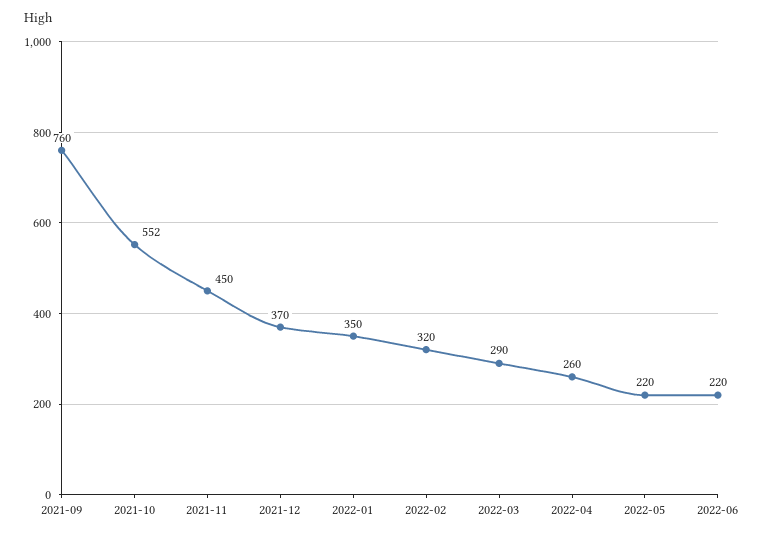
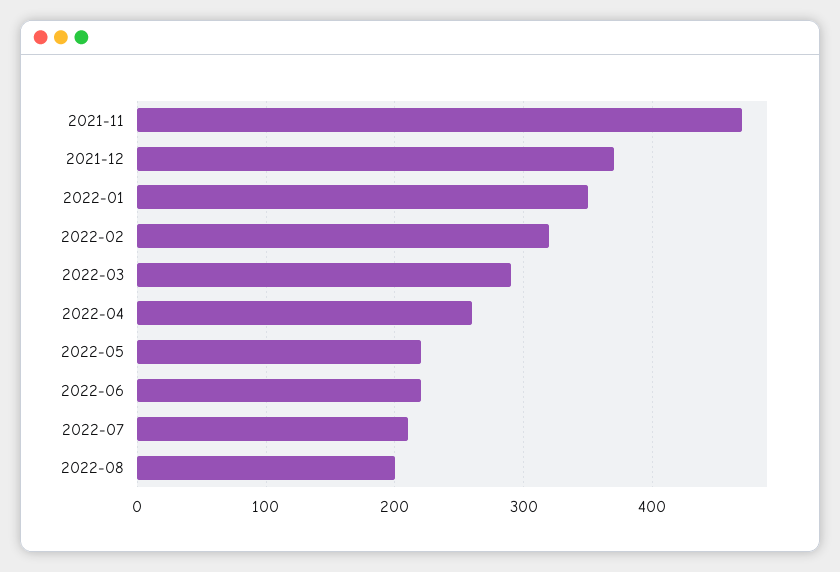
2021-09: 760 -> none
2021-10: 552 -> none
2021-11: 450 -> 470
2022-07: none -> 210
2022-08: none -> 200

